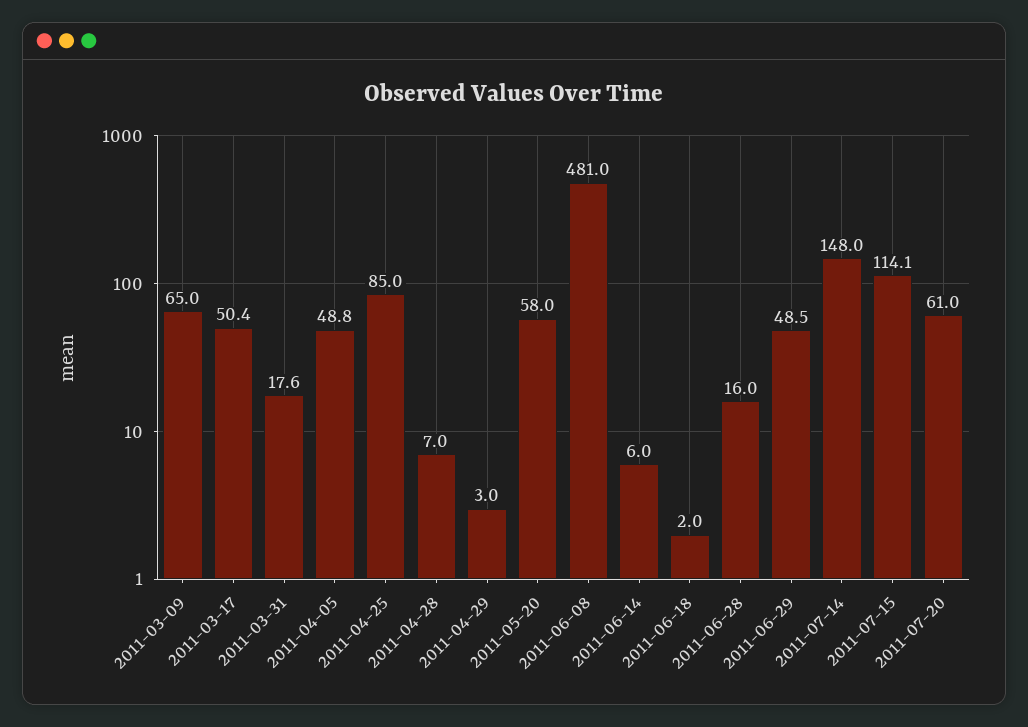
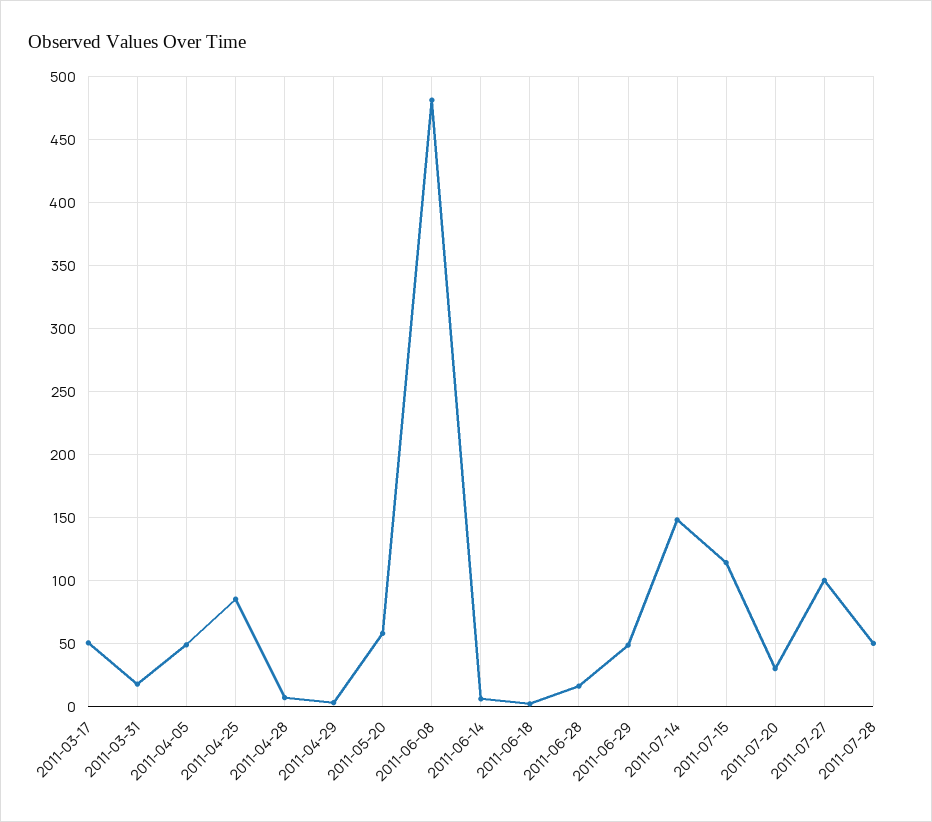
2011-03-09: 65 -> none
2011-07-20: 61 -> 30
2011-07-27: none -> 100
2011-07-28: none -> 50

